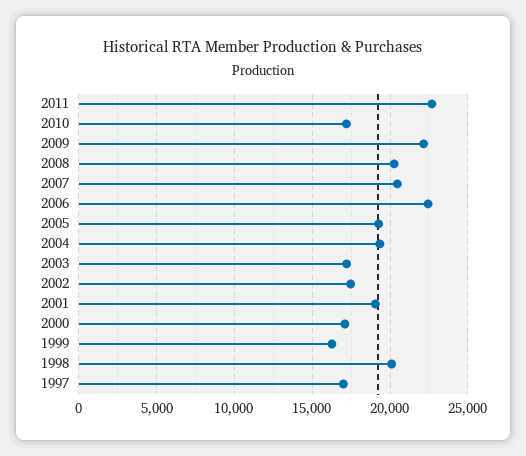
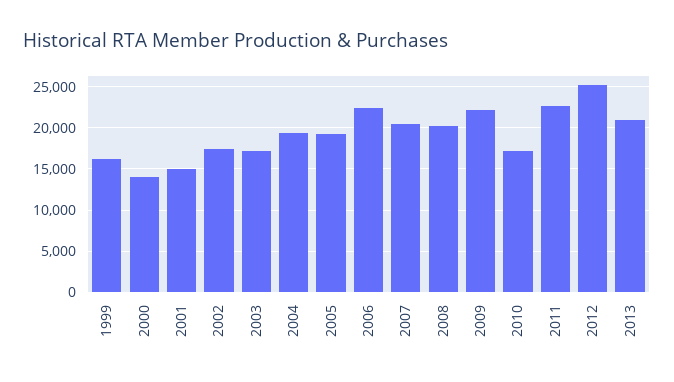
2001: 19000 -> 15000
2000: 17000 -> 14000
1998: 20000 -> none
1997: 17000 -> none
2012: none -> 25000
2013: none -> 21000

